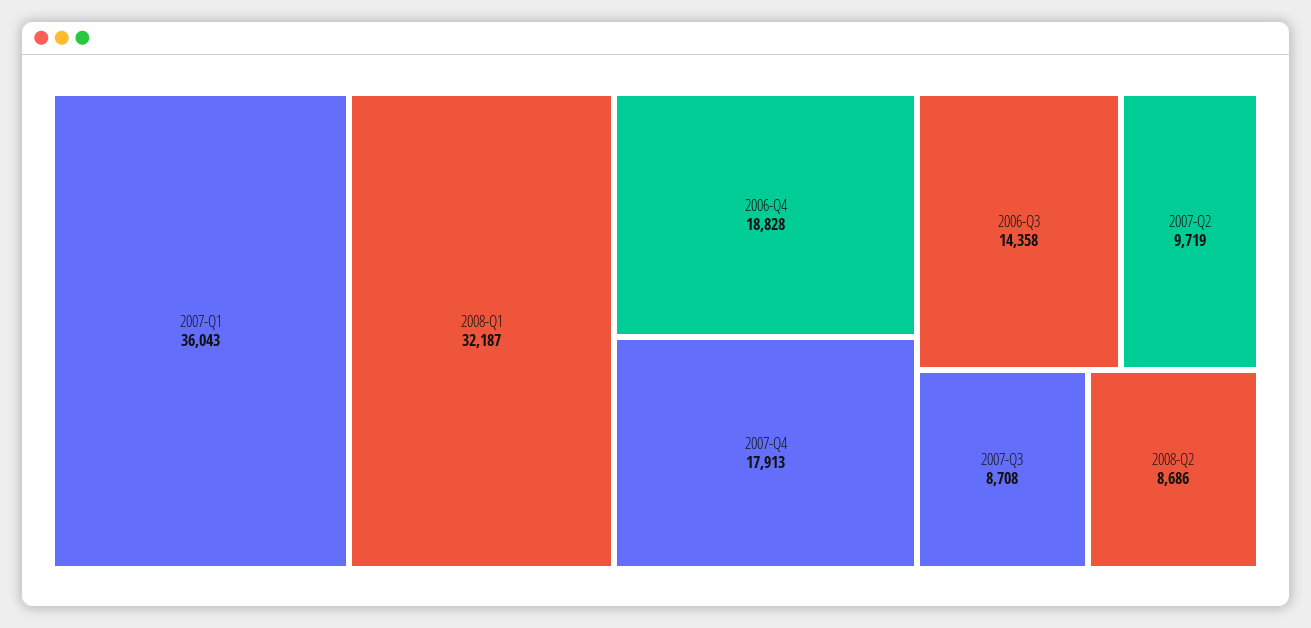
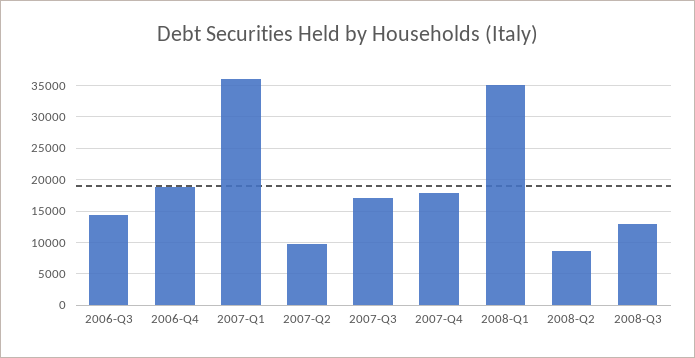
2008-Q1: 32187 -> 35000
2007-Q3: 8708 -> 17000
2008-Q3: none -> 13000

